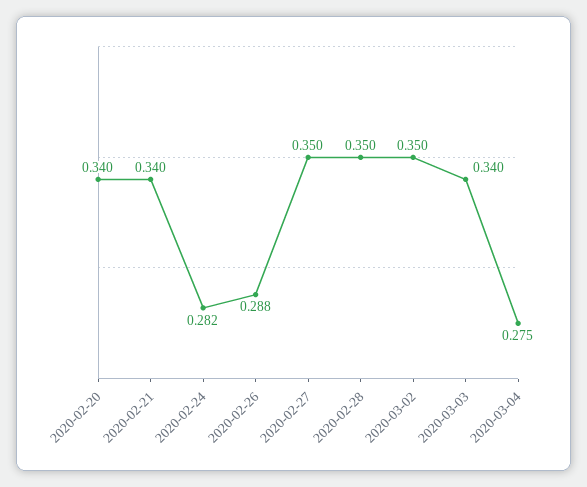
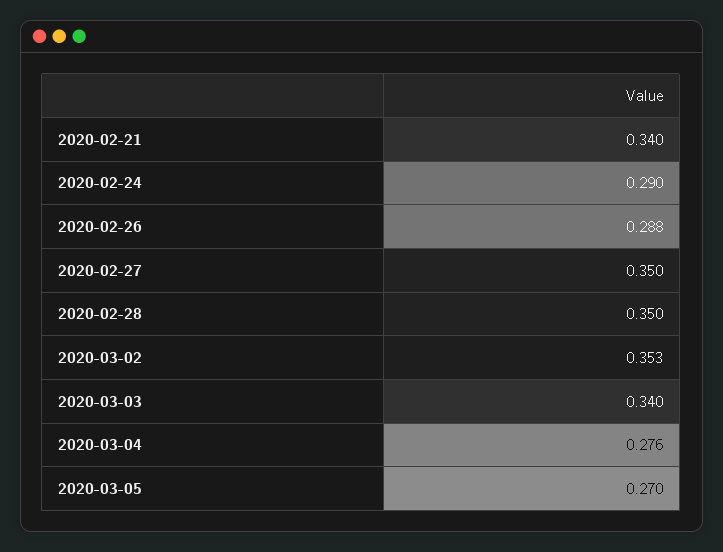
2020-02-20: 0.34 -> none
2020-02-24: 0.282 -> 0.29
2020-03-02: 0.35 -> 0.353
2020-03-04: 0.275 -> 0.276
2020-03-05: none -> 0.27

